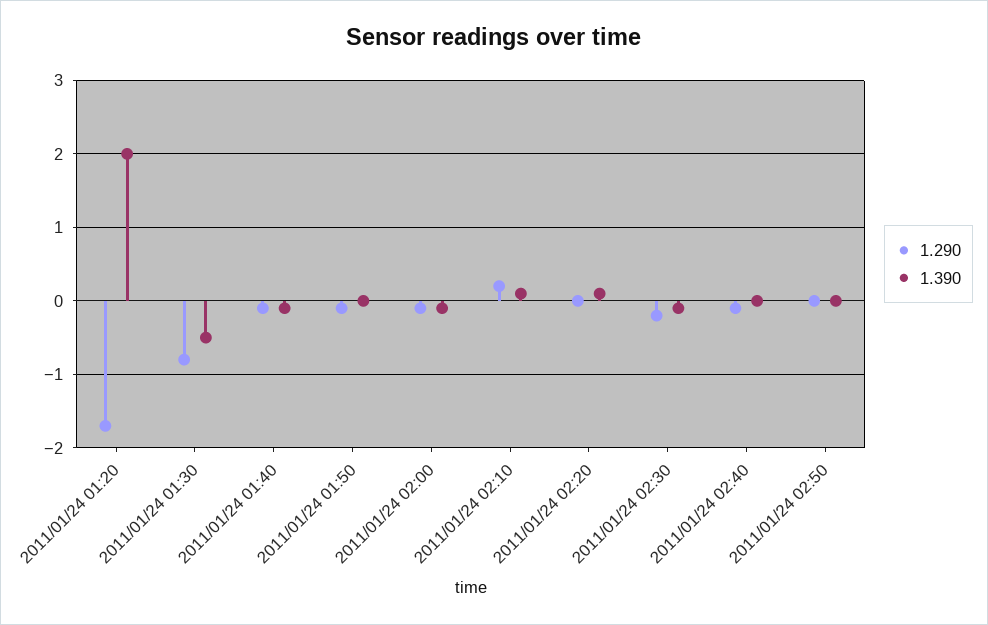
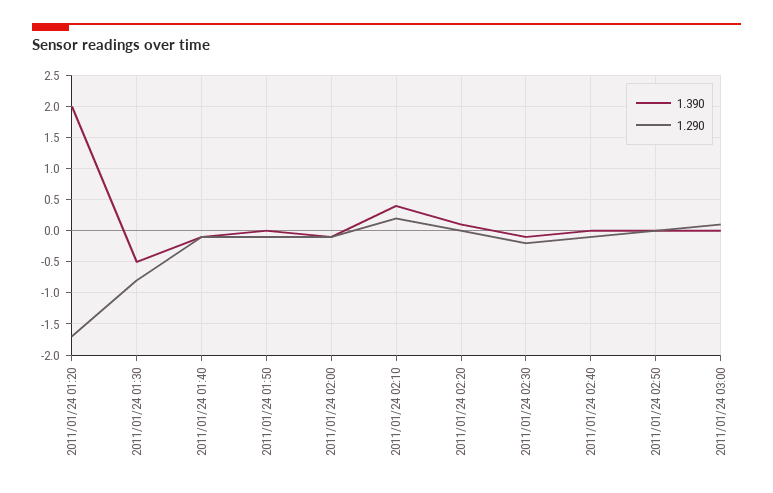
1.390, 2011/01/24 02:10: 0.1 -> 0.4
1.390, 2011/01/24 03:00: none -> 0
1.290, 2011/01/24 03:00: none -> 0.1

